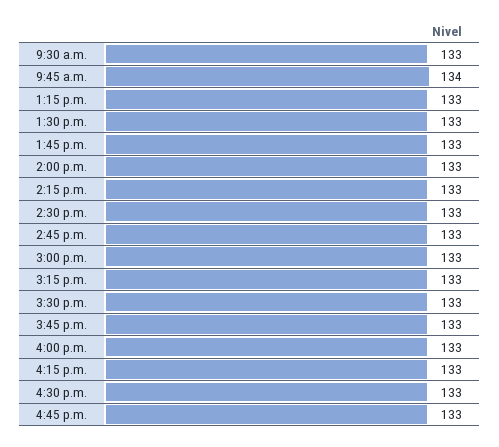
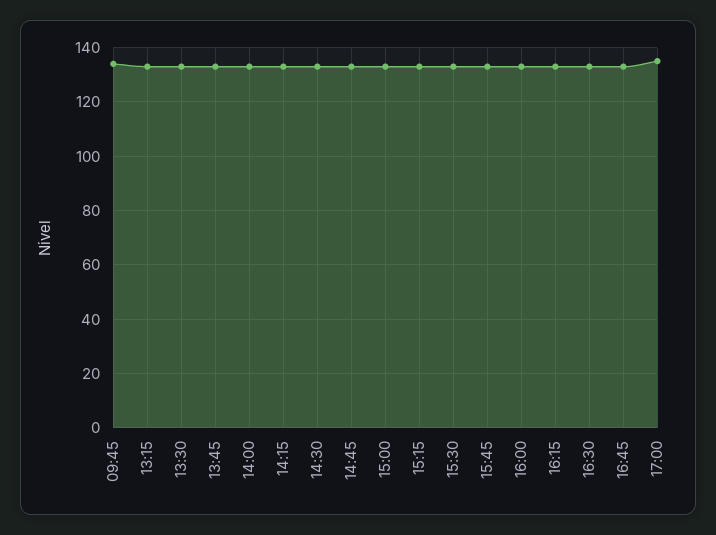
9:30 a.m.: 133 -> none
17:00: none -> 135

